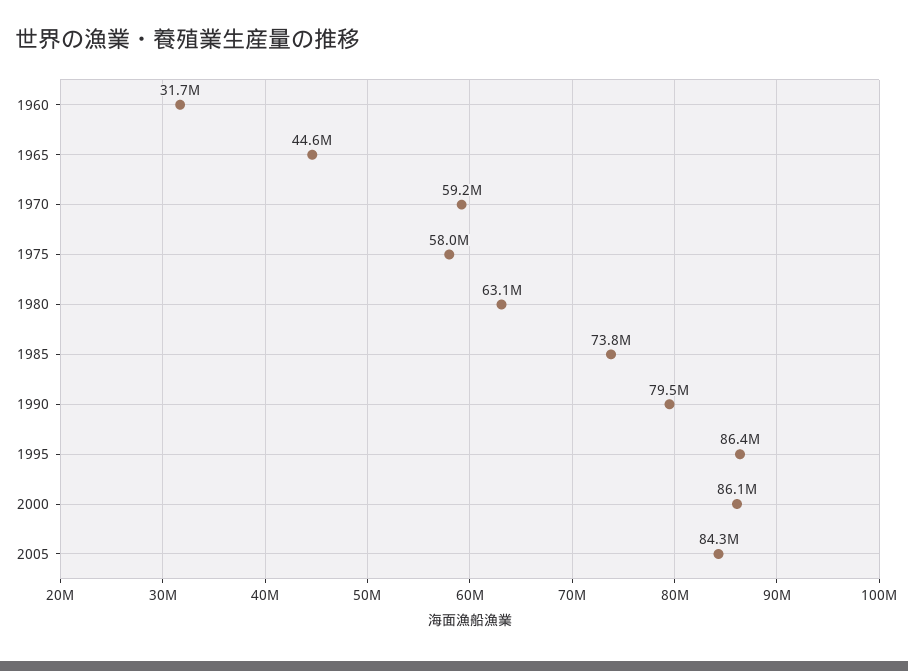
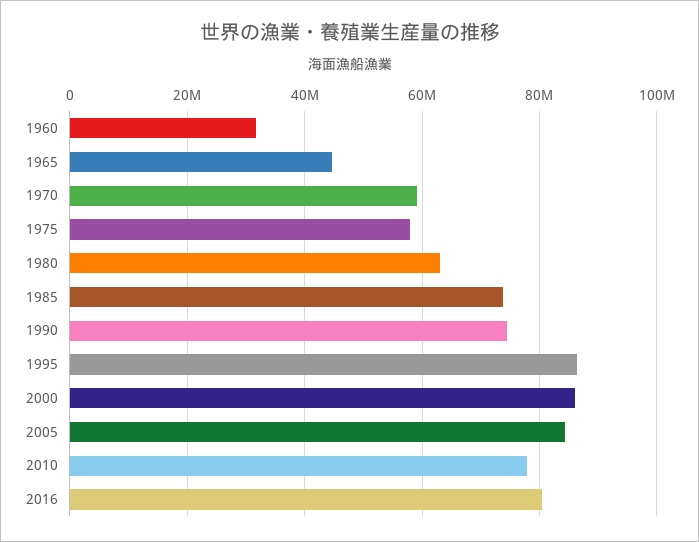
1990: 79500000 -> 74000000
2010: none -> 78000000
2016: none -> 80000000

